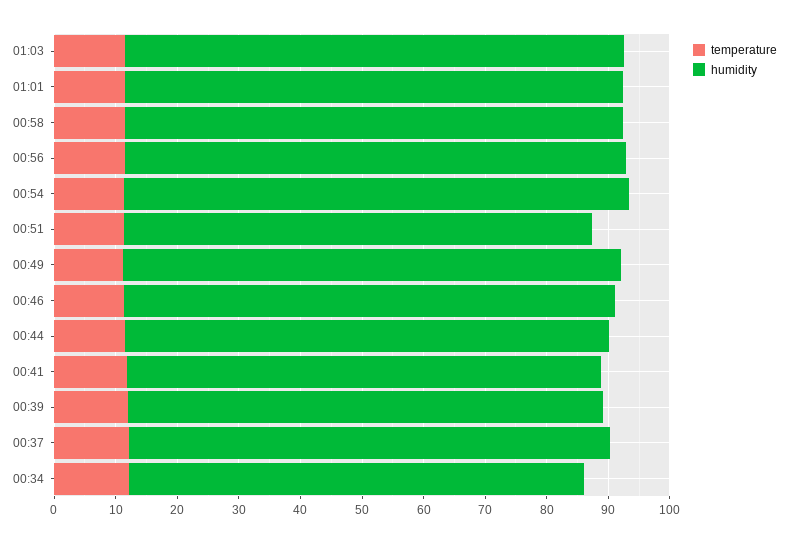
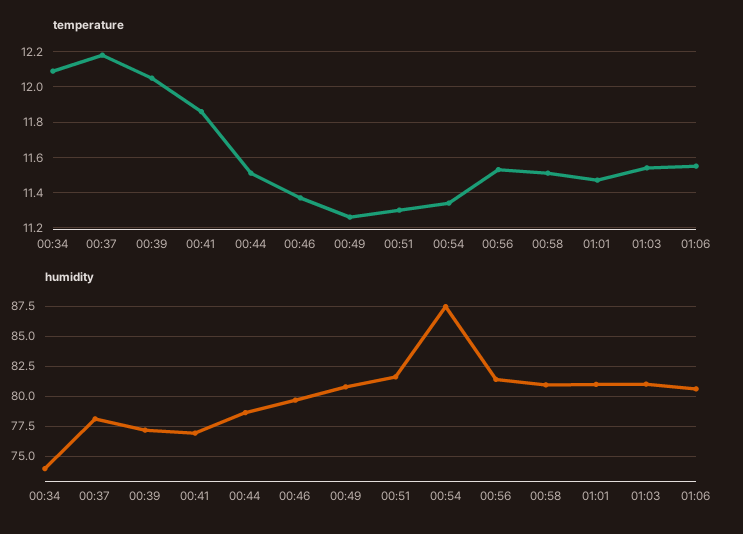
humidity, 00:54: 82 -> 87.5
humidity, 00:51: 76 -> 81.5
temperature, 01:06: none -> 11.55
humidity, 01:06: none -> 80.5

